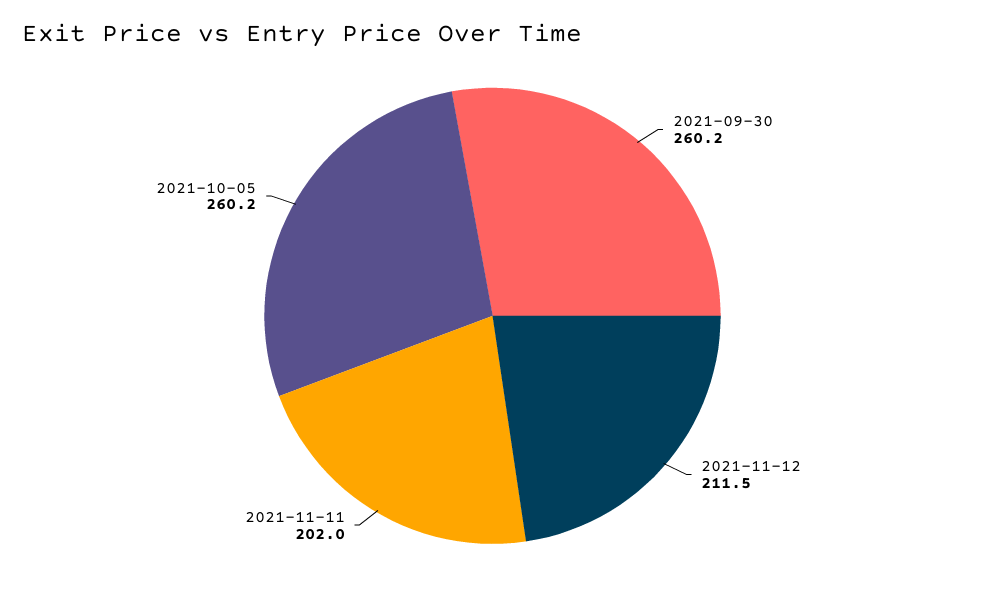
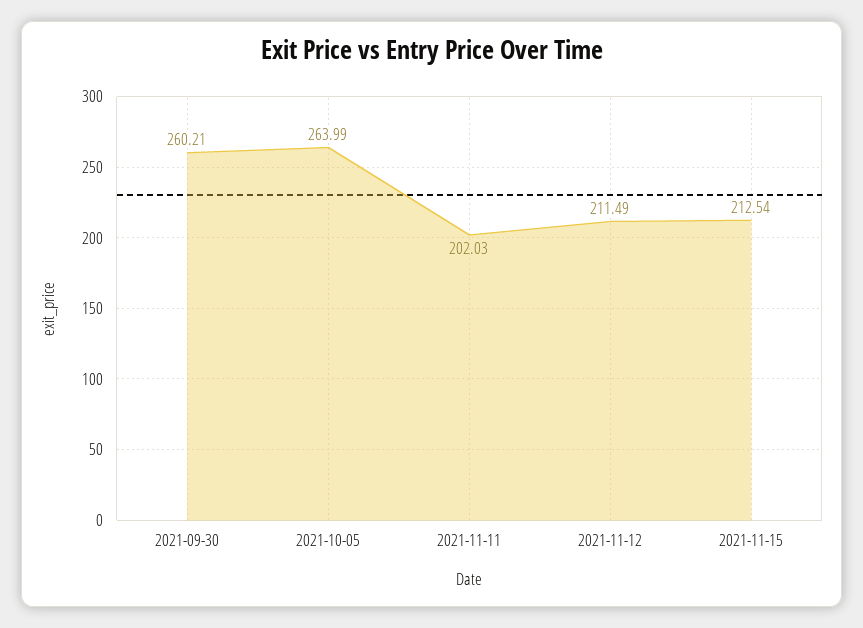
2021-10-05: 260.2 -> 263.99
2021-11-15: none -> 212.54

